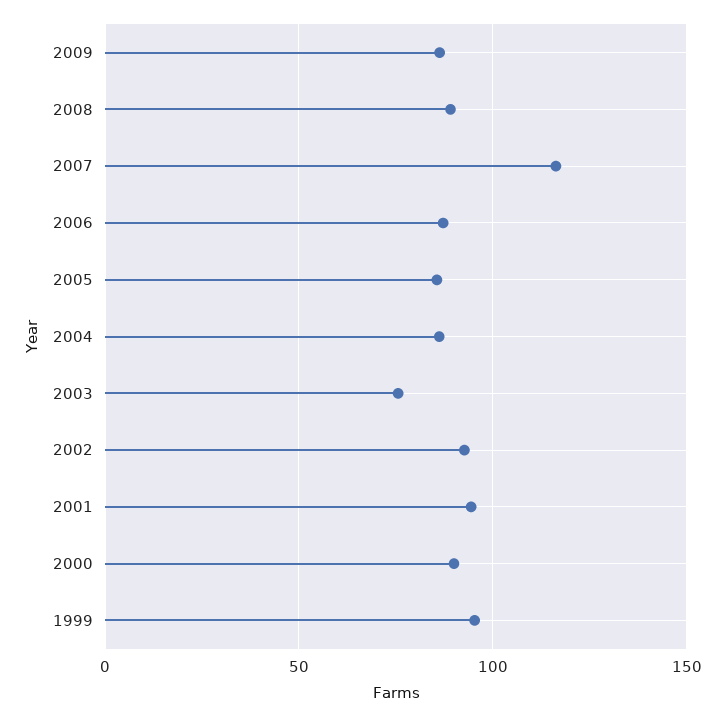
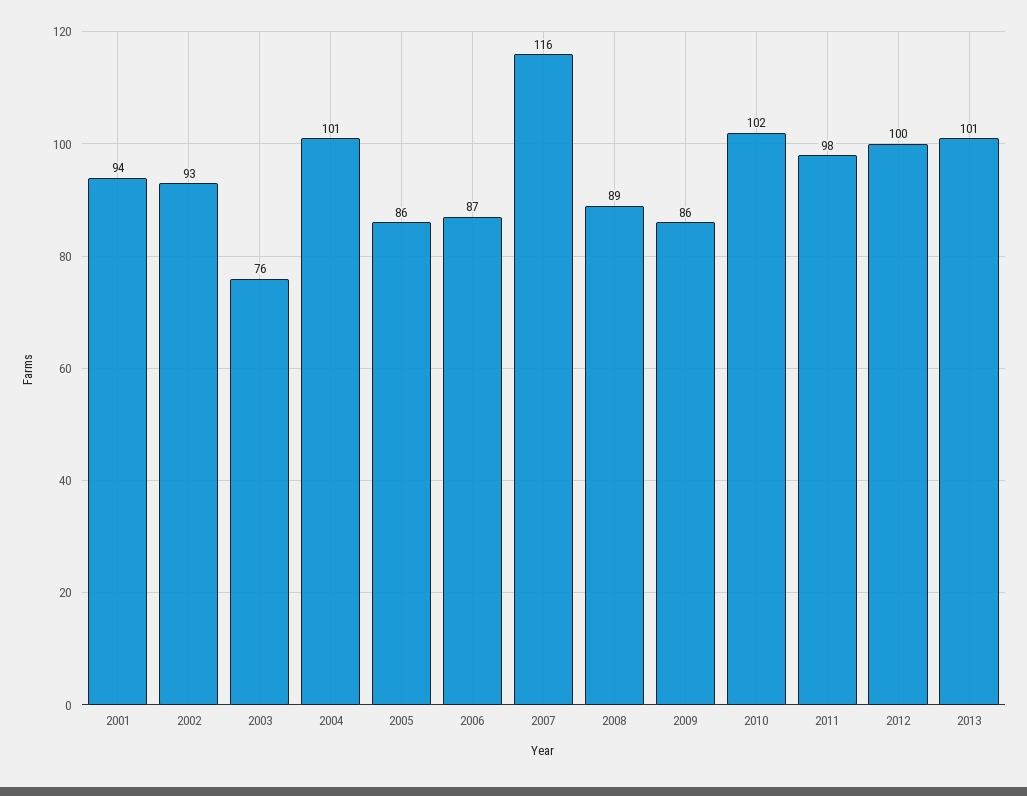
2004: 85 -> 101
2000: 90 -> none
1999: 95 -> none
2010: none -> 102
2011: none -> 98
2012: none -> 100
2013: none -> 101

